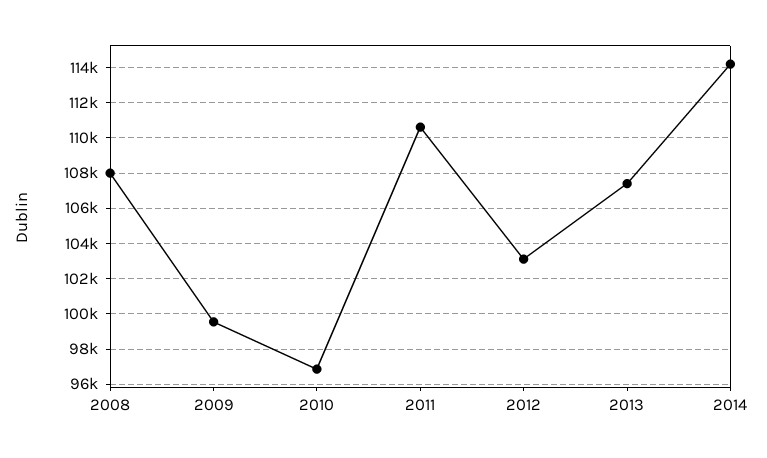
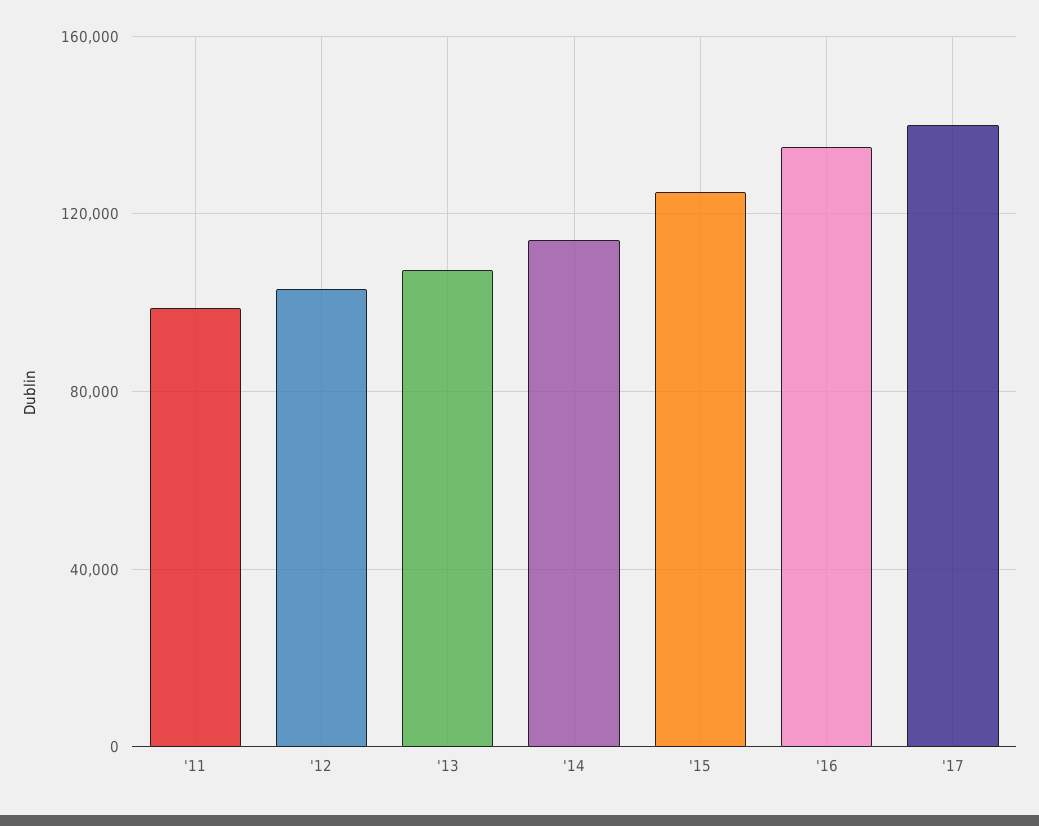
2008: 108000 -> none
2009: 99500 -> none
2010: 97000 -> none
2011: 110500 -> 100000
'15: none -> 125000
'16: none -> 135000
'17: none -> 140000

